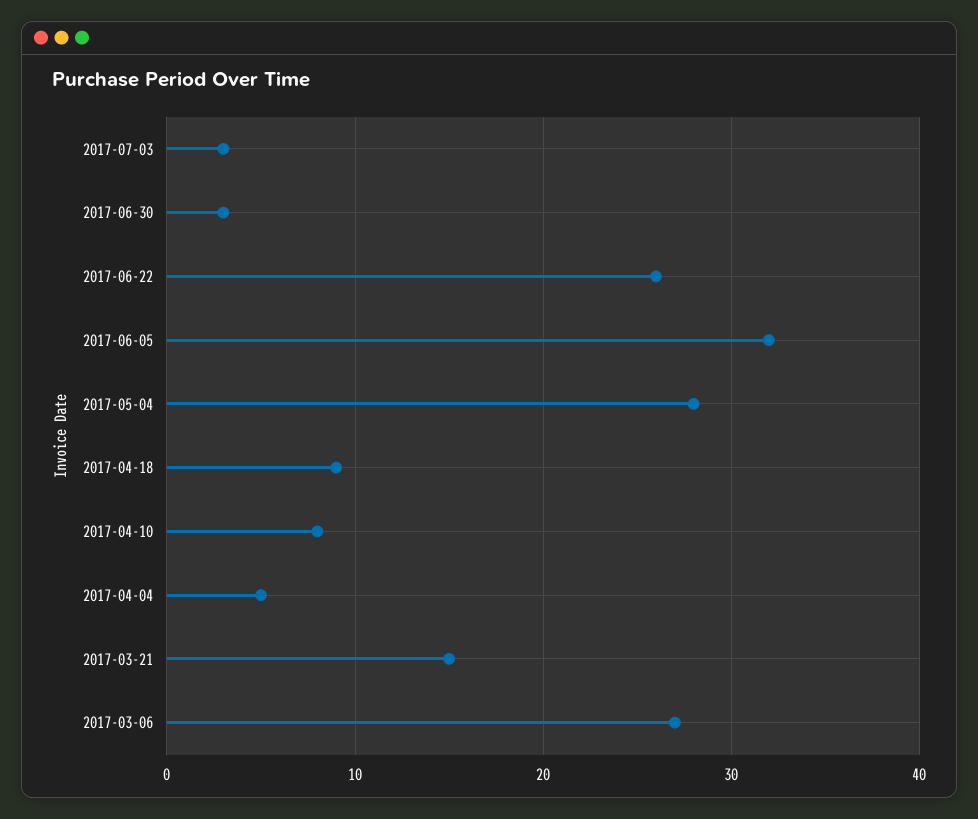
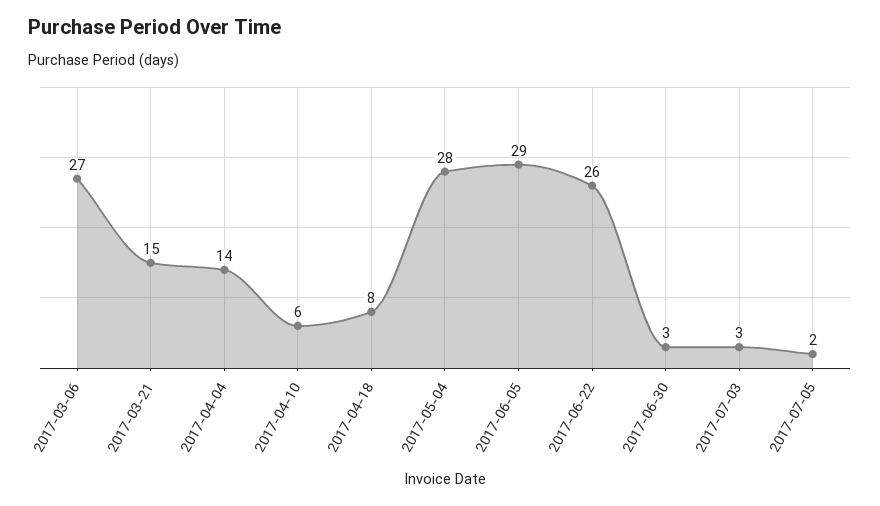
2017-06-05: 32 -> 29
2017-04-18: 9 -> 8
2017-04-10: 8 -> 6
2017-04-04: 5 -> 14
2017-07-05: none -> 2

